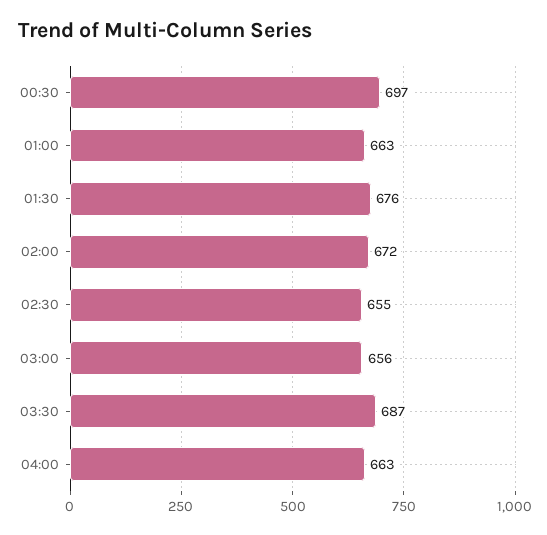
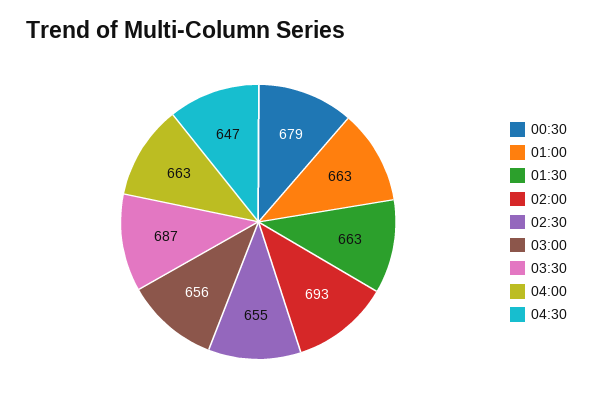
00:30: 697 -> 679
01:30: 676 -> 663
02:00: 672 -> 693
04:30: none -> 647

